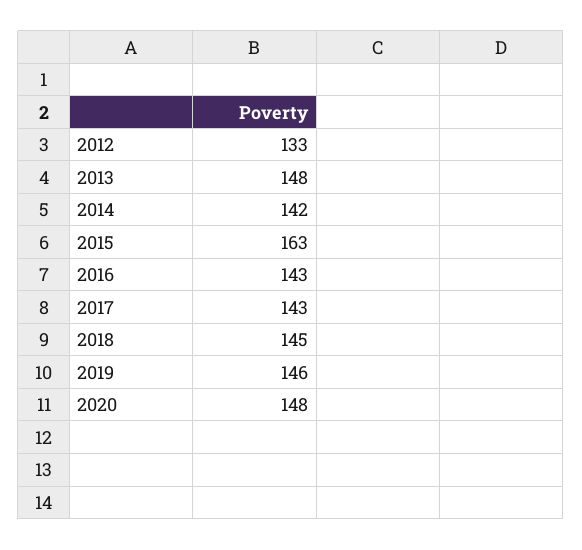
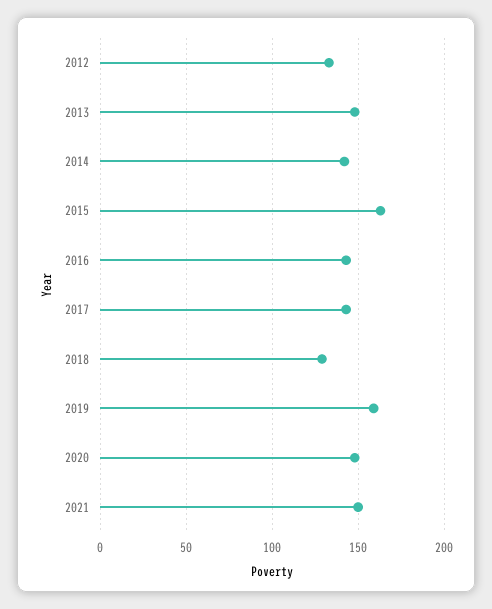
2018: 145 -> 130
2019: 146 -> 160
2021: none -> 150

